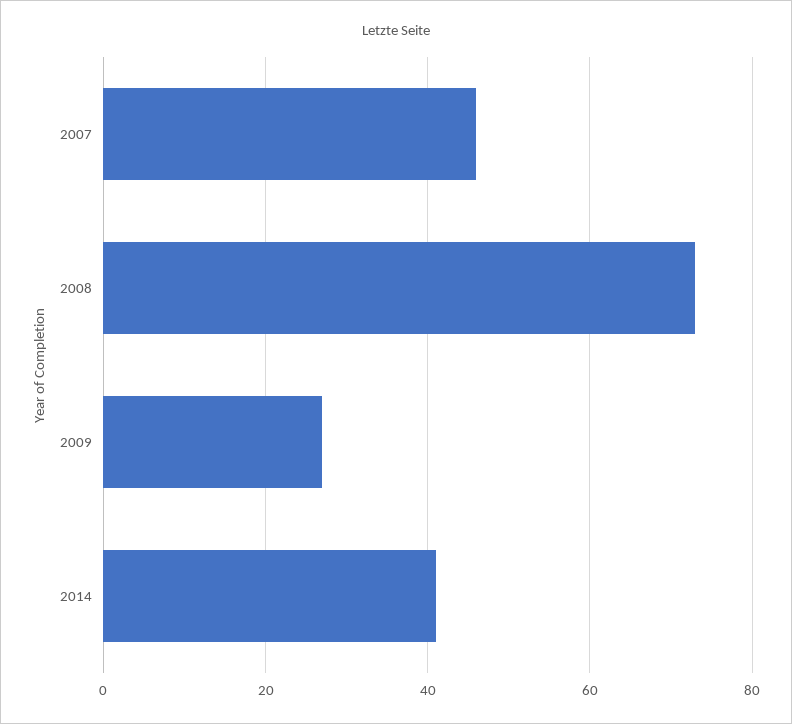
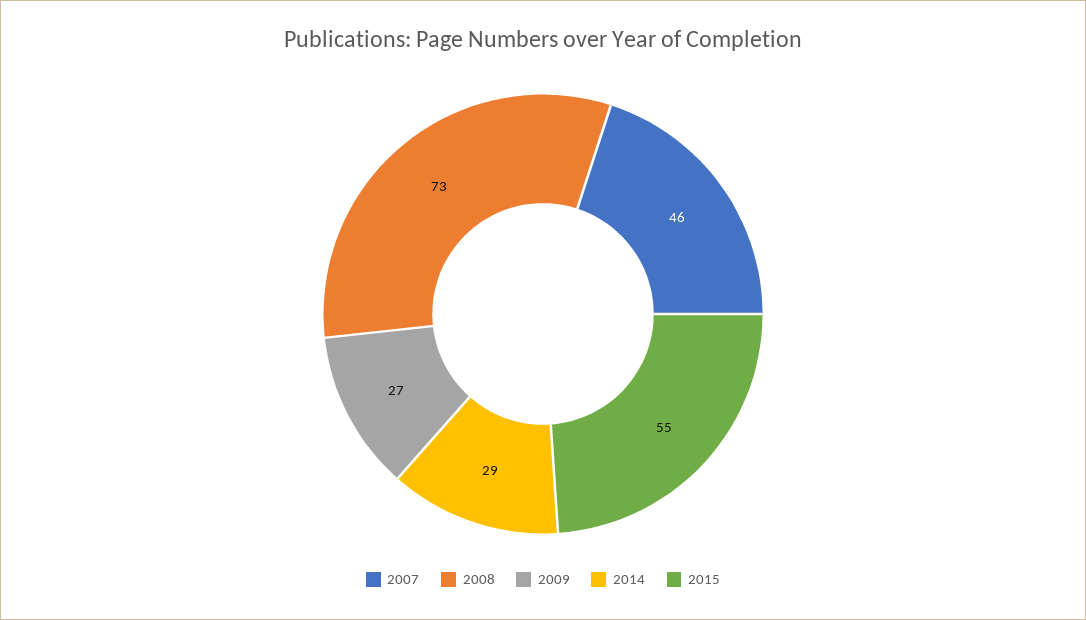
2014: 40 -> 29
2015: none -> 55

